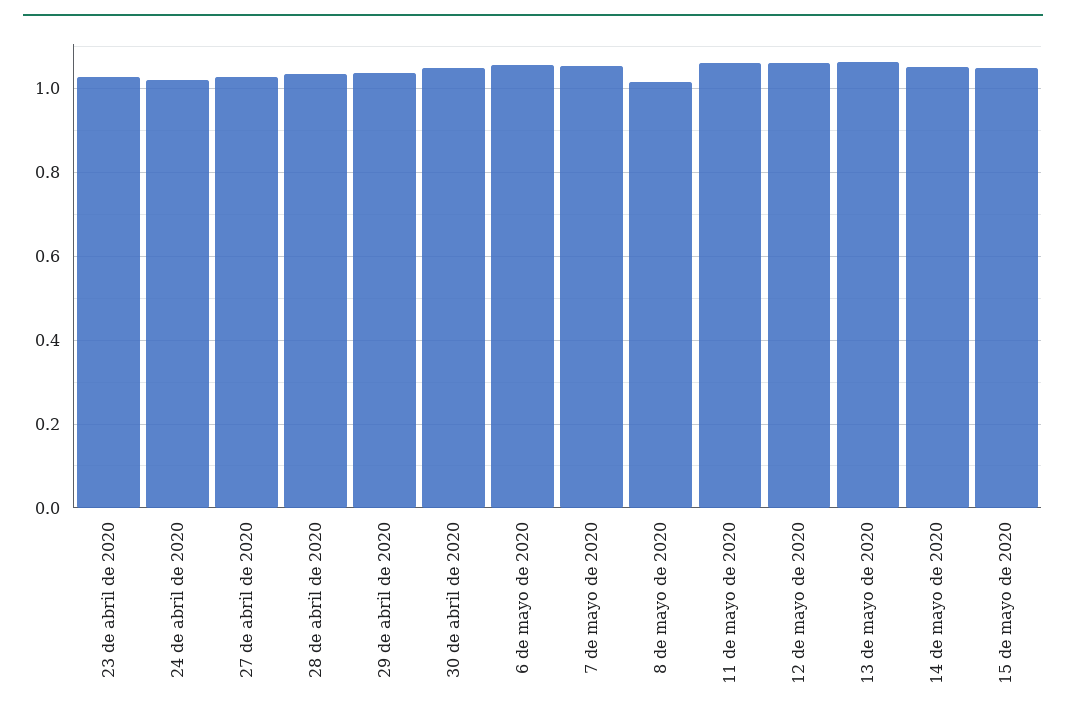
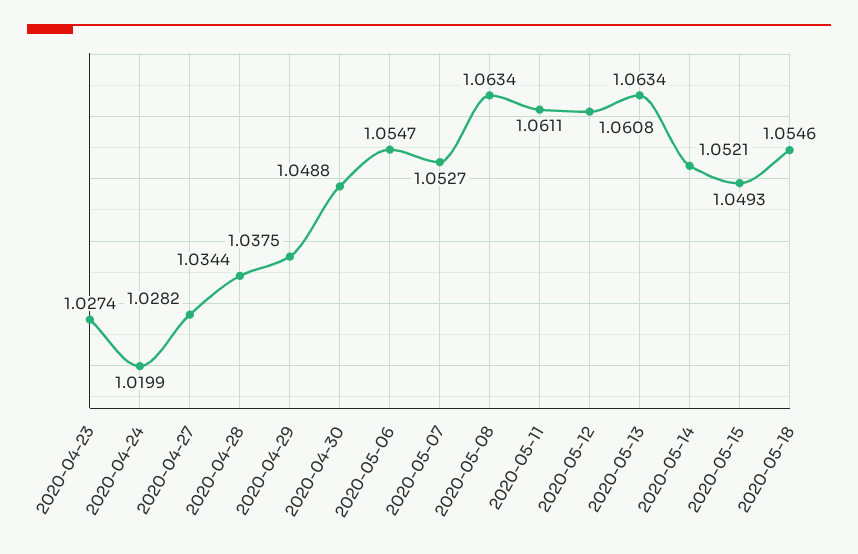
8 de mayo de 2020: 1.02 -> 1.0634
2020-05-18: none -> 1.0546

